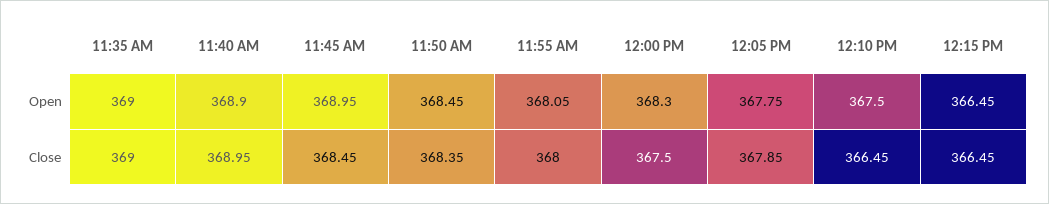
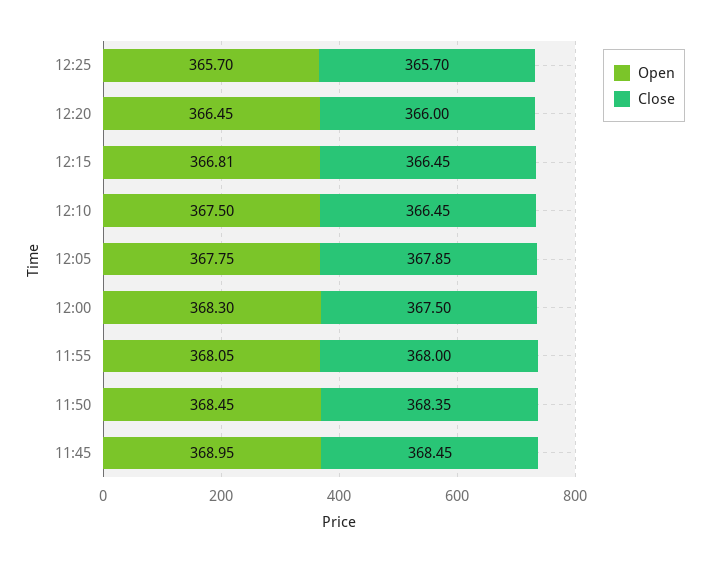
Open, 11:35 AM: 369 -> none
Open, 11:40 AM: 368.9 -> none
Open, 12:15 PM: 366.45 -> 366.81
Close, 11:35 AM: 369 -> none
Close, 11:40 AM: 368.95 -> none
Open, 12:25: none -> 365.7
Close, 12:25: none -> 365.7
Open, 12:20: none -> 366.45
Close, 12:20: none -> 366

